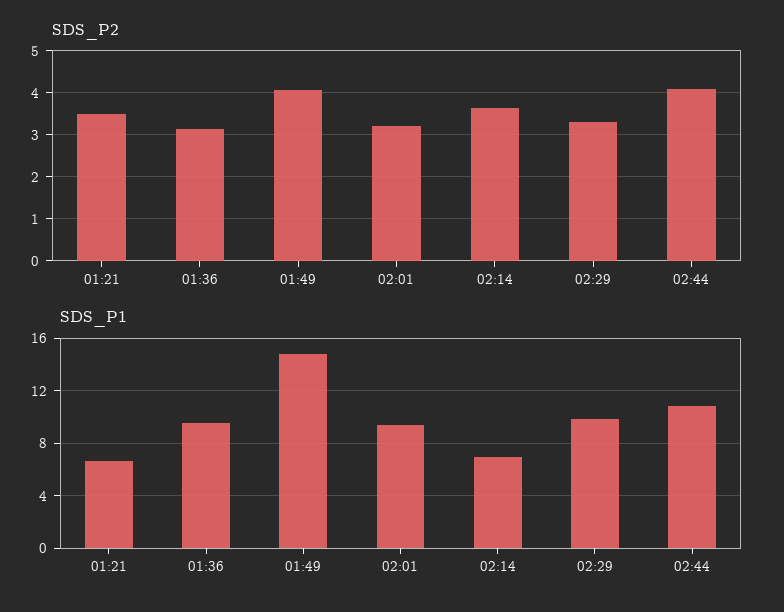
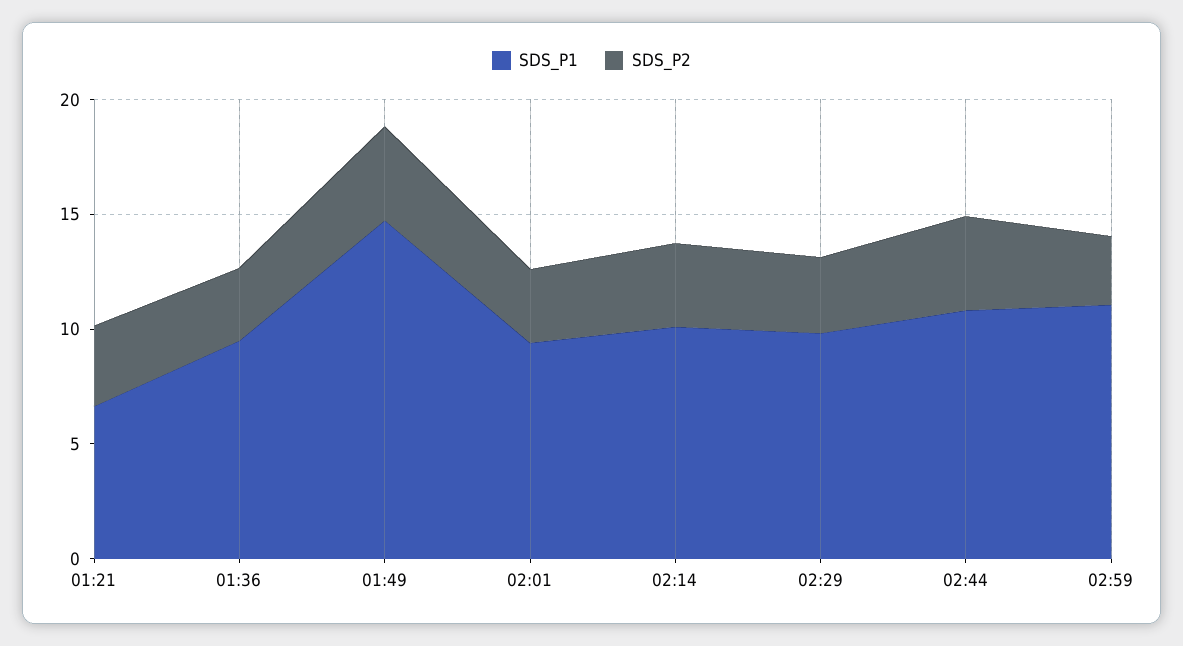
SDS_P1, 02:14: 7 -> 10
SDS_P1, 02:59: none -> 11
SDS_P2, 02:59: none -> 3

